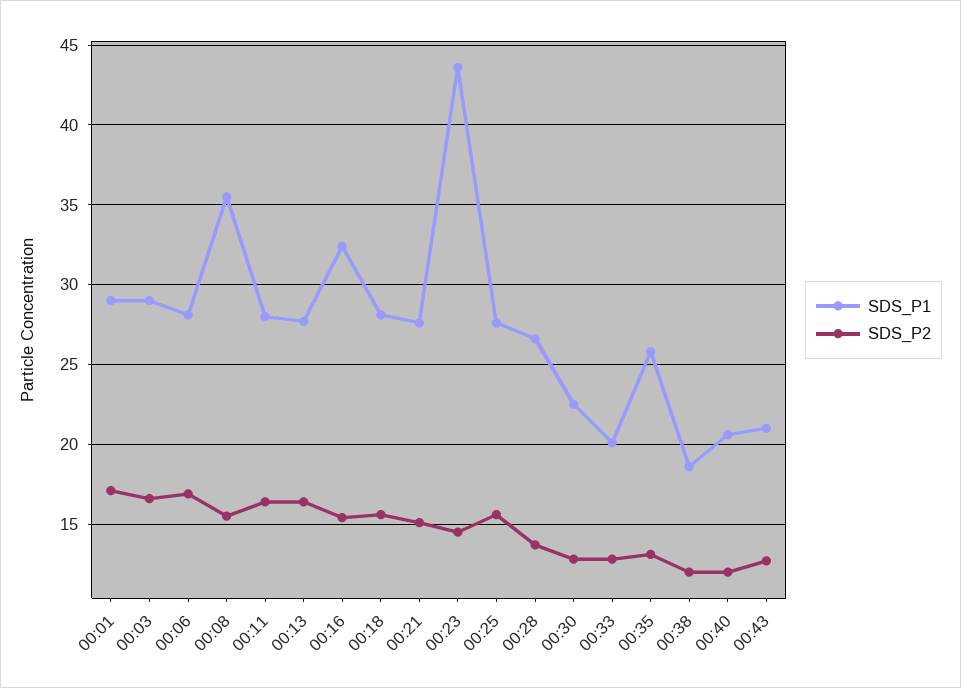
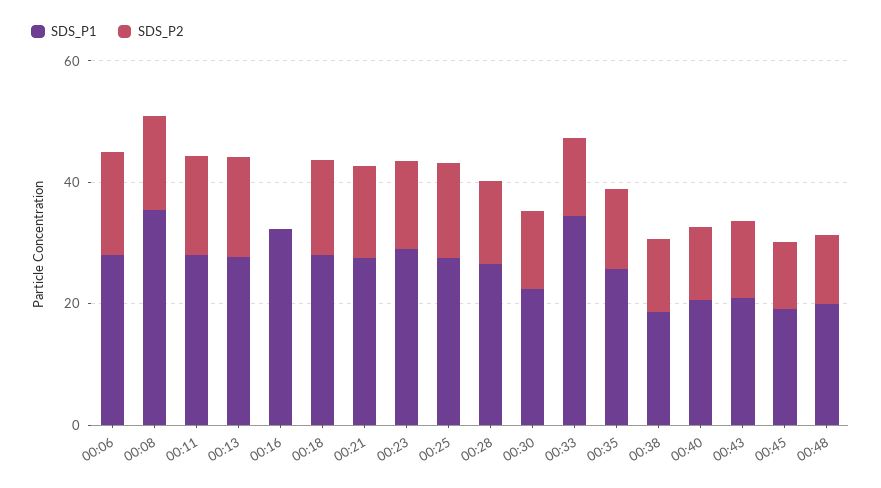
SDS_P1, 00:01: 29 -> none
SDS_P2, 00:01: 17 -> none
SDS_P1, 00:03: 29 -> none
SDS_P2, 00:03: 16.5 -> none
SDS_P2, 00:16: 15.5 -> 0
SDS_P1, 00:23: 43.5 -> 30
SDS_P1, 00:33: 20 -> 35
SDS_P1, 00:45: none -> 20
SDS_P2, 00:45: none -> 10
SDS_P1, 00:48: none -> 20
SDS_P2, 00:48: none -> 10

